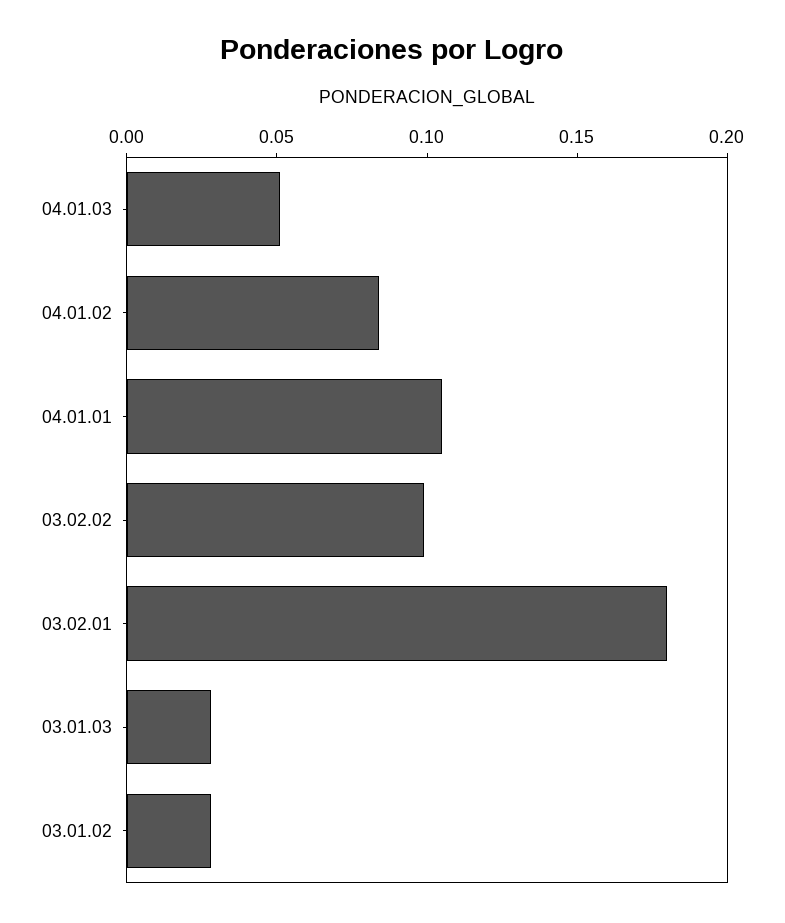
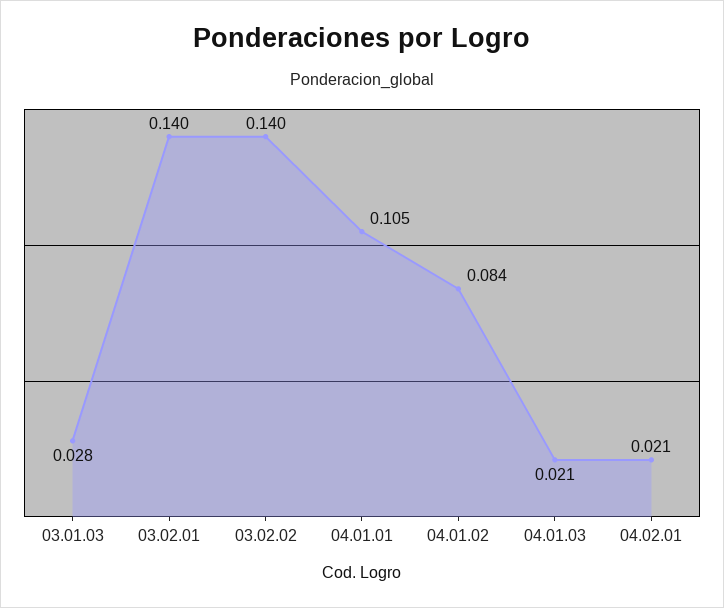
04.01.03: 0.05 -> 0.021
03.02.02: 0.1 -> 0.14
03.02.01: 0.18 -> 0.14
03.01.02: 0.03 -> none
04.02.01: none -> 0.021

